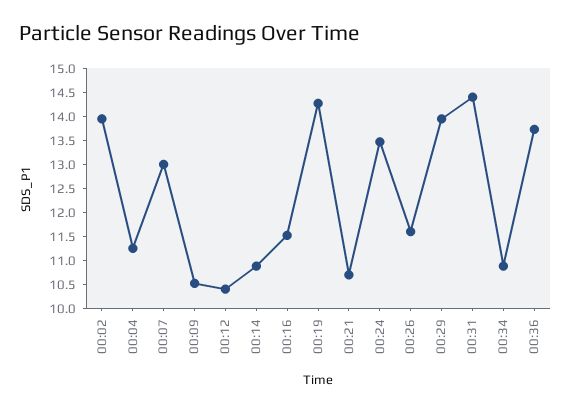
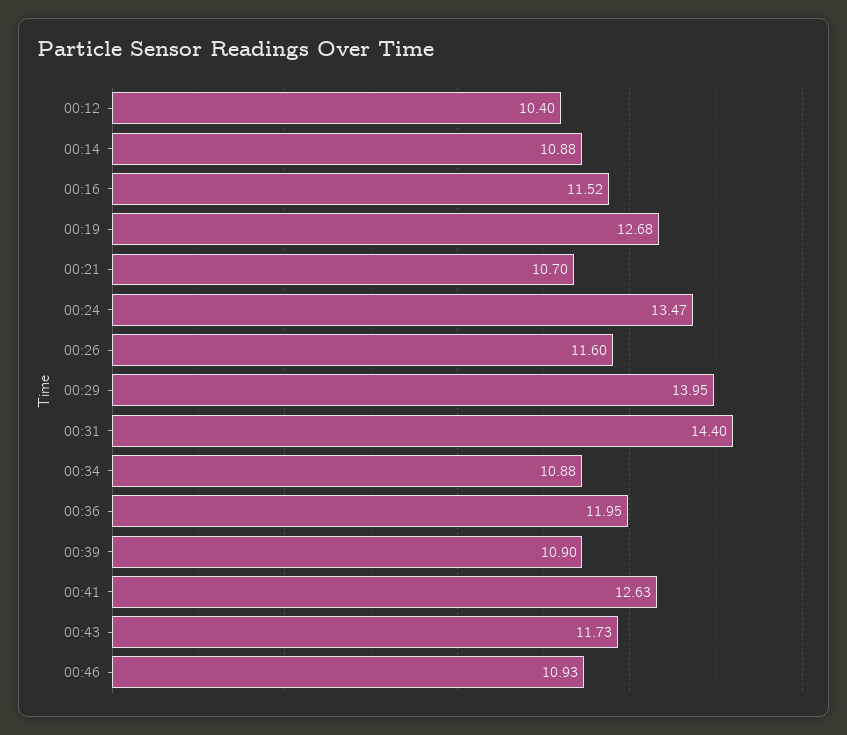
00:02: 14 -> none
00:04: 11.25 -> none
00:07: 13 -> none
00:09: 10.5 -> none
00:19: 14.25 -> 12.68
00:36: 13.75 -> 11.95
00:39: none -> 10.9
00:41: none -> 12.63
00:43: none -> 11.73
00:46: none -> 10.93

